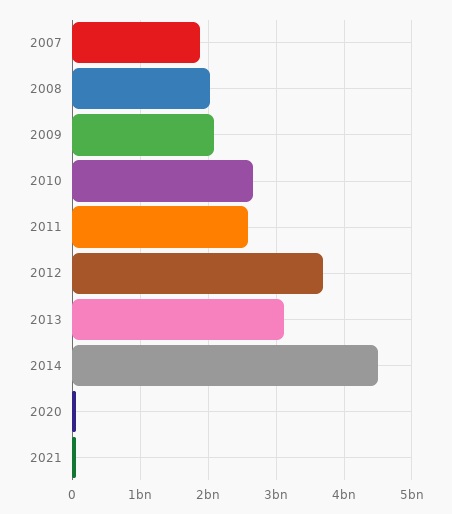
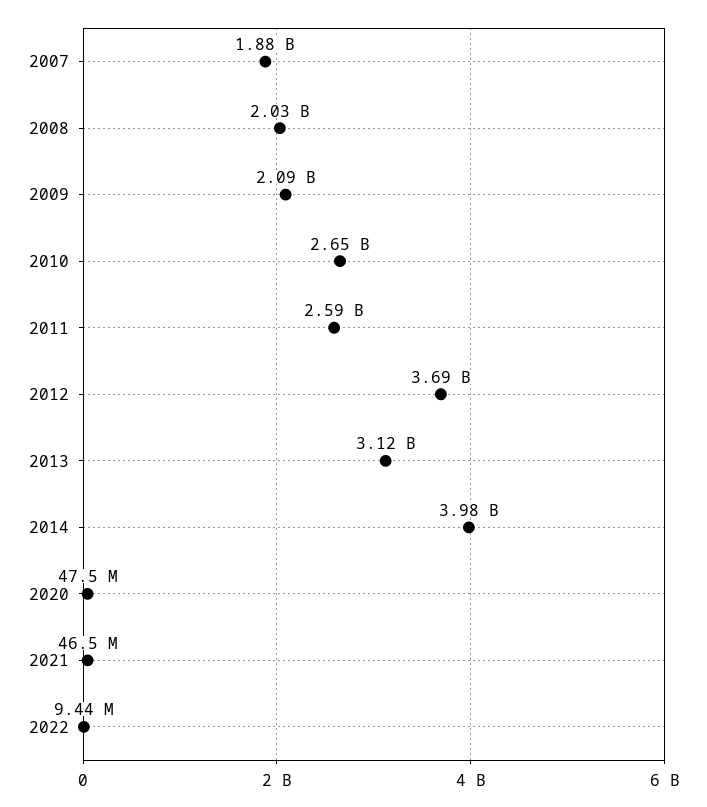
2014: 4500000000 -> 3980000000
2022: none -> 9440000

